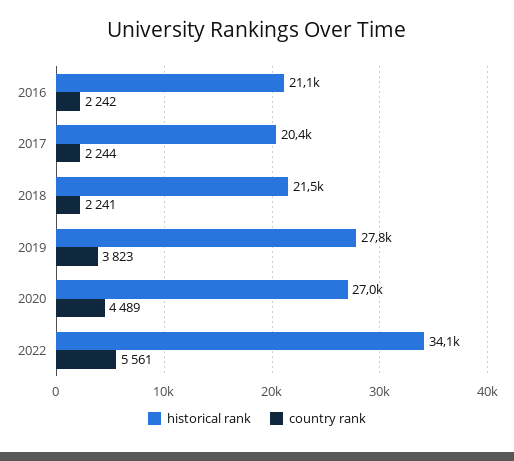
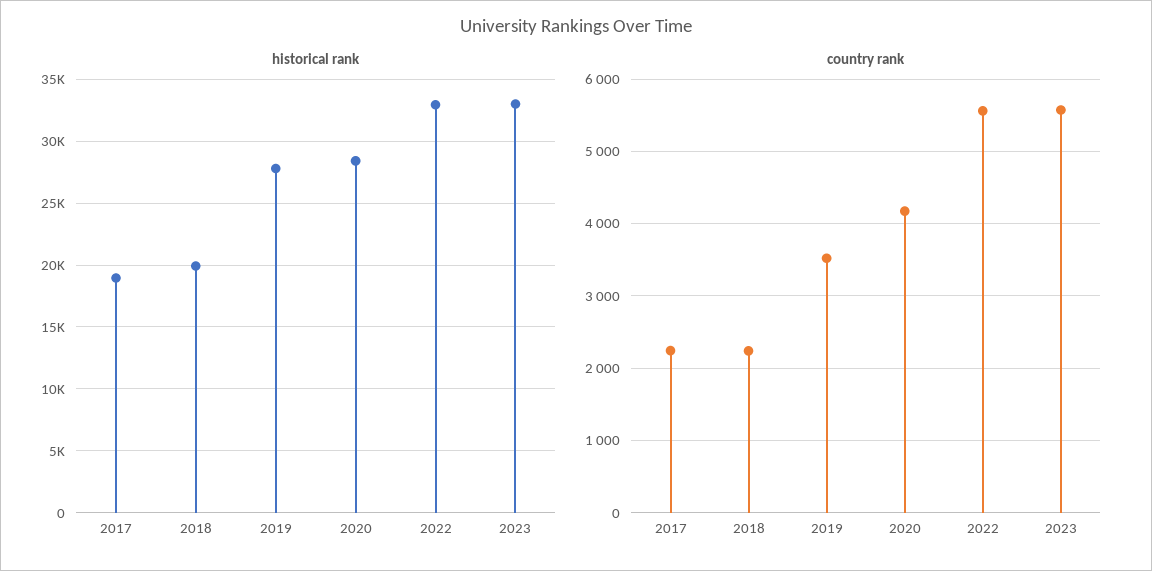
historical rank, 2016: 21100 -> none
country rank, 2016: 2242 -> none
historical rank, 2017: 20400 -> 19000
historical rank, 2018: 21500 -> 20000
country rank, 2019: 3823 -> 3500
historical rank, 2020: 27000 -> 28500
country rank, 2020: 4489 -> 4200
historical rank, 2022: 34100 -> 33000
historical rank, 2023: none -> 33000
country rank, 2023: none -> 5600

